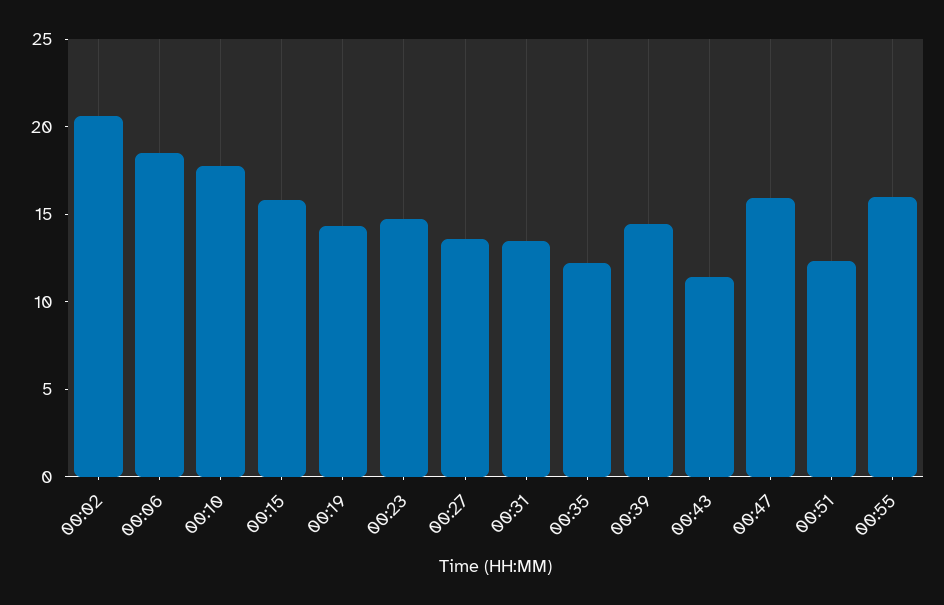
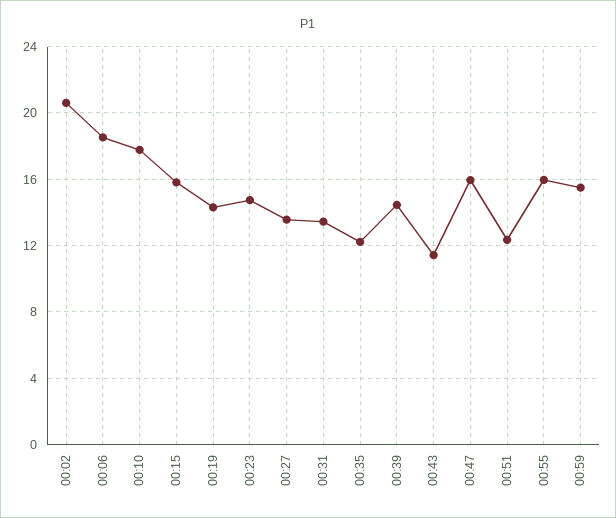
00:59: none -> 15.5

